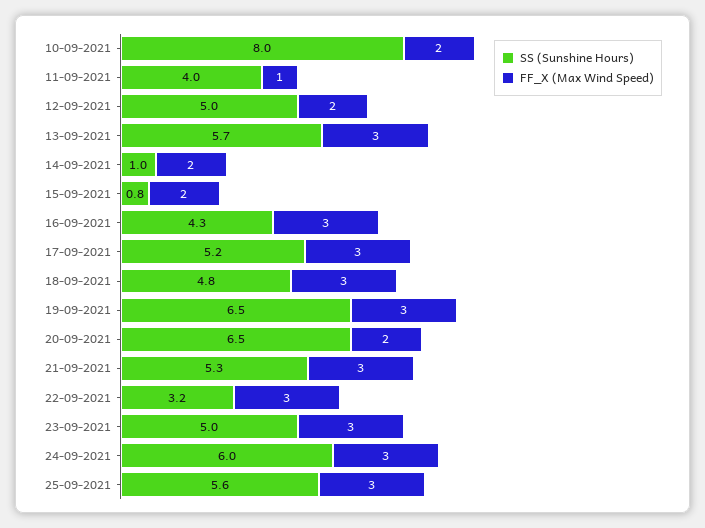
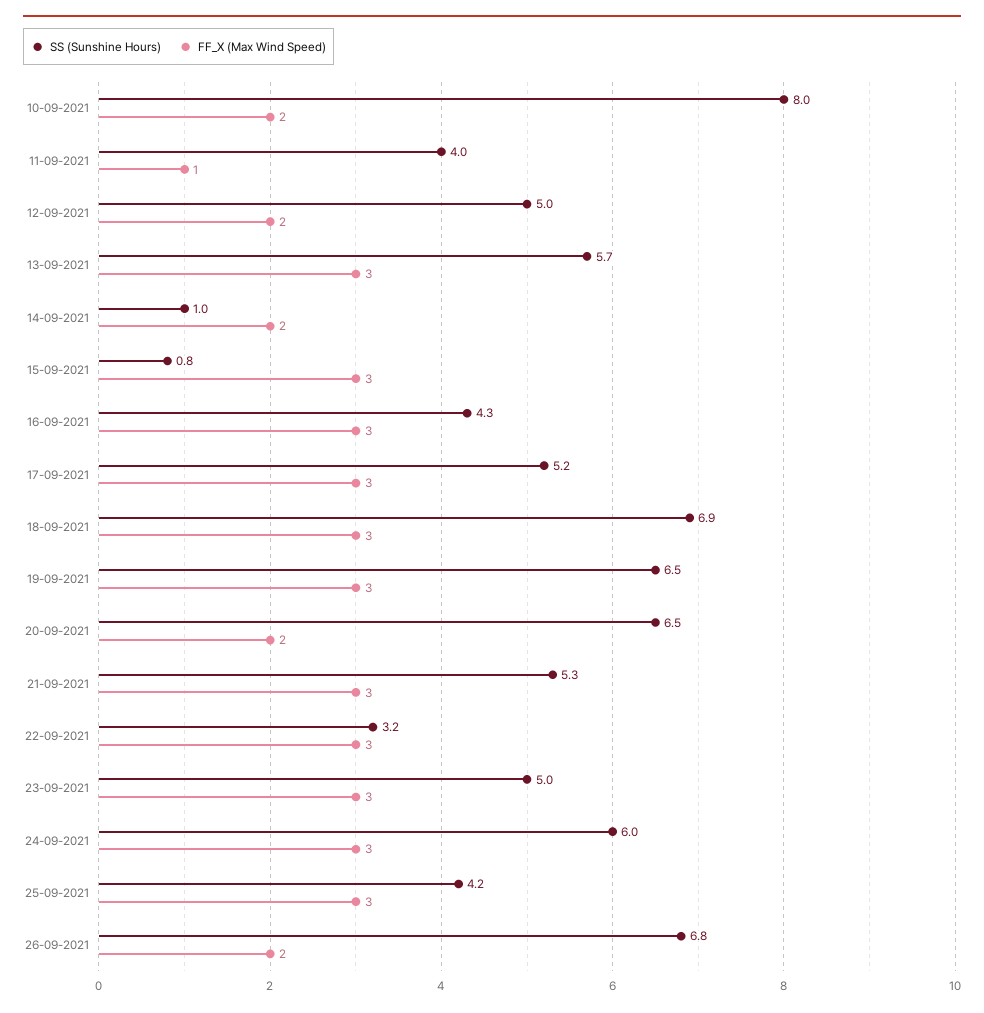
FF_X (Max Wind Speed), 15-09-2021: 2 -> 3
SS (Sunshine Hours), 18-09-2021: 4.8 -> 6.9
SS (Sunshine Hours), 25-09-2021: 5.6 -> 4.2
SS (Sunshine Hours), 26-09-2021: none -> 6.8
FF_X (Max Wind Speed), 26-09-2021: none -> 2

